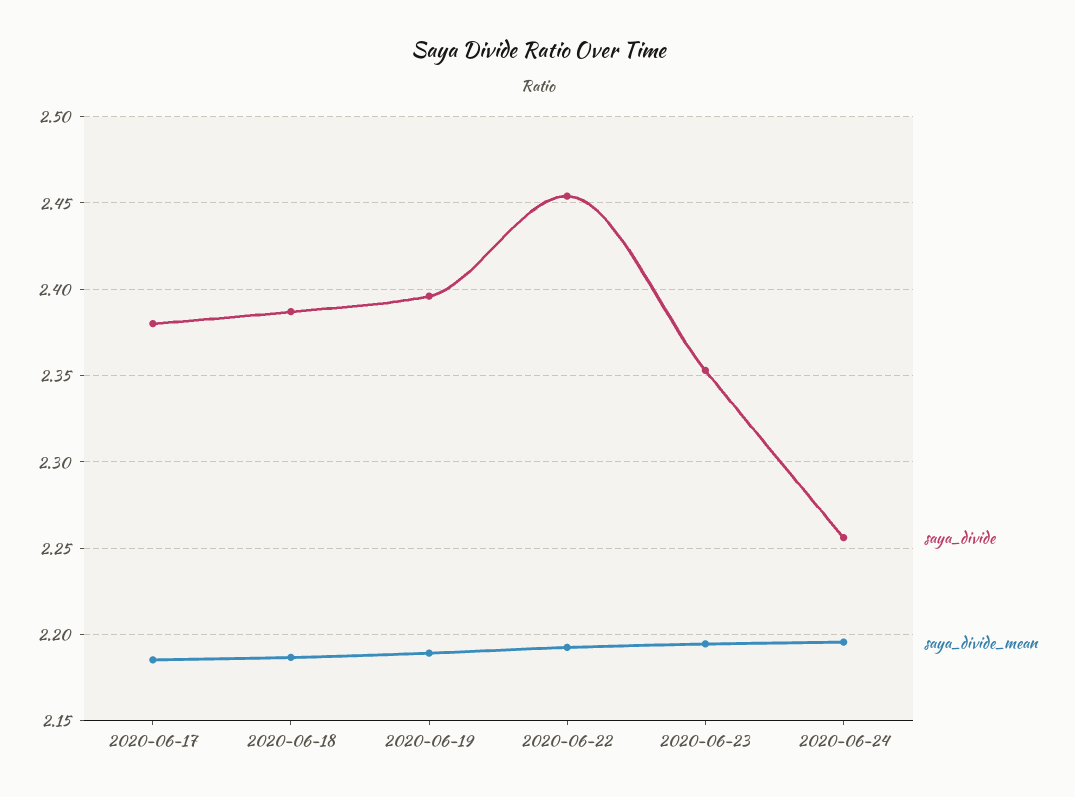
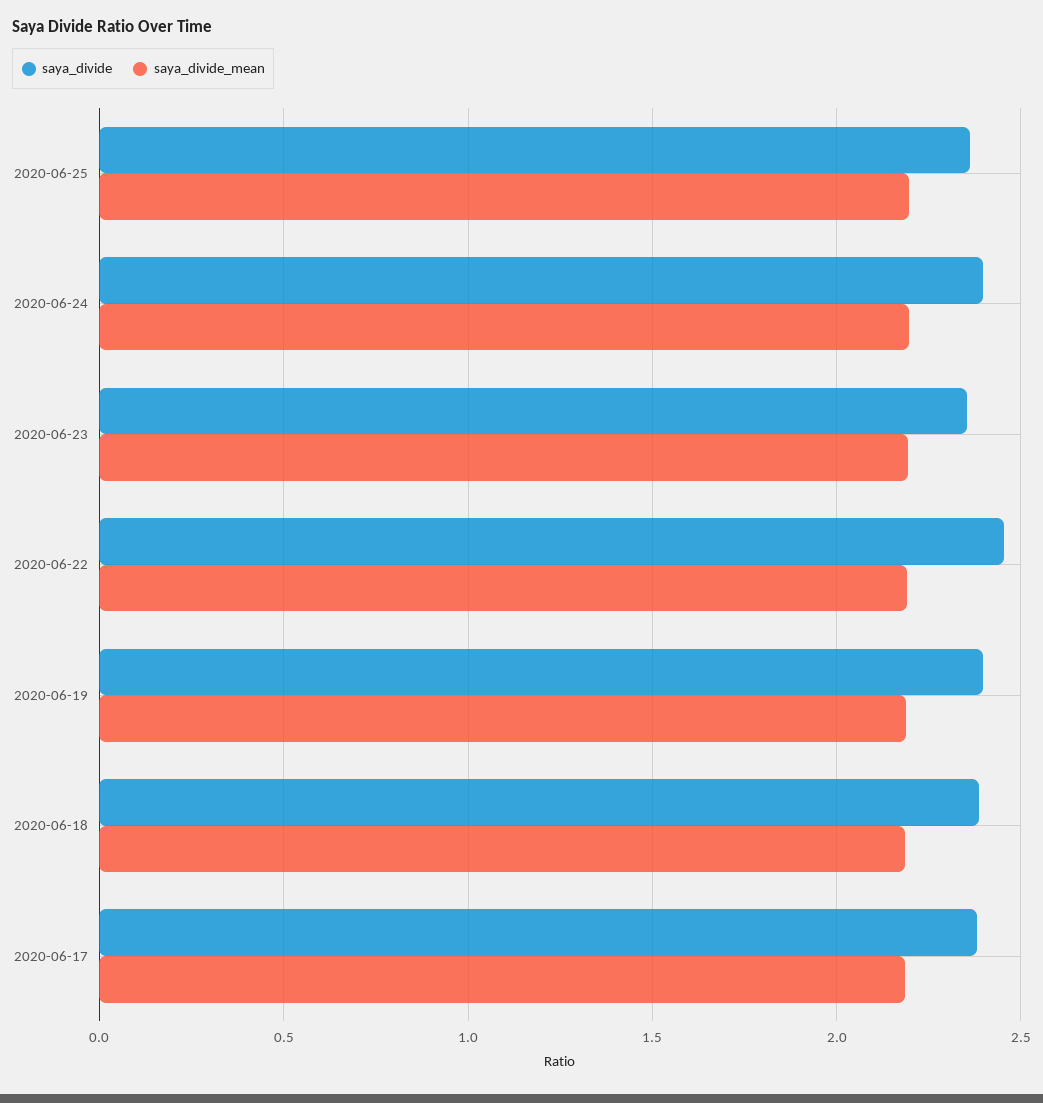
saya_divide, 2020-06-24: 2.255 -> 2.4
saya_divide, 2020-06-25: none -> 2.35
saya_divide_mean, 2020-06-25: none -> 2.2

